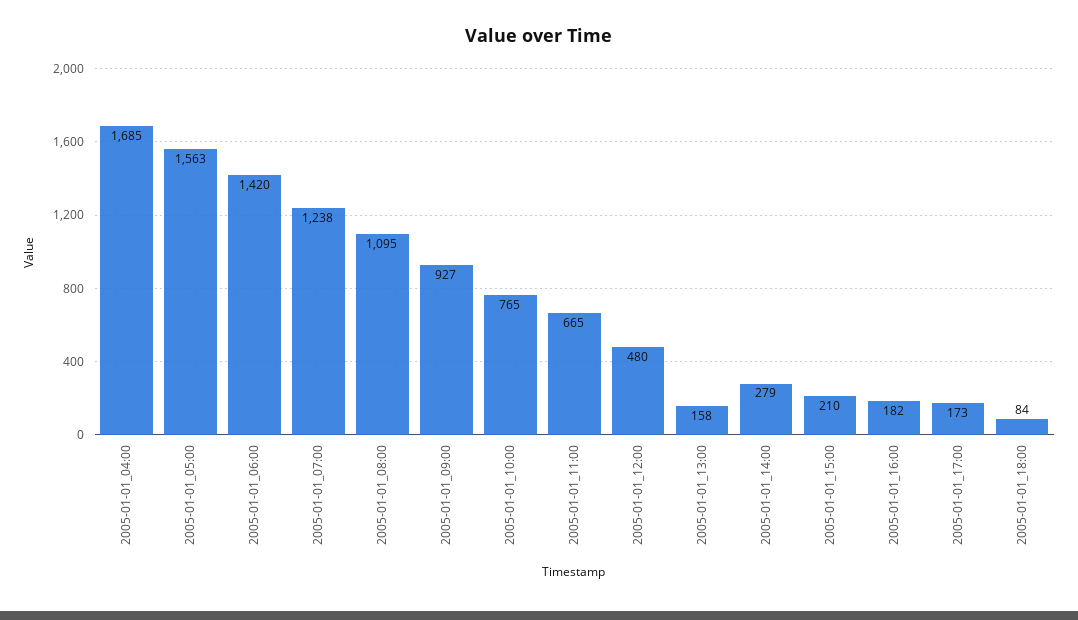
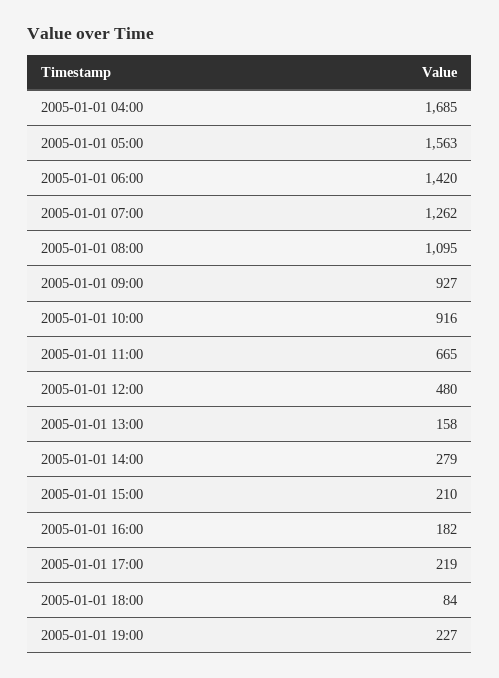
2005-01-01_07:00: 1238 -> 1262
2005-01-01_10:00: 765 -> 916
2005-01-01_17:00: 173 -> 219
2005-01-01 19:00: none -> 227

